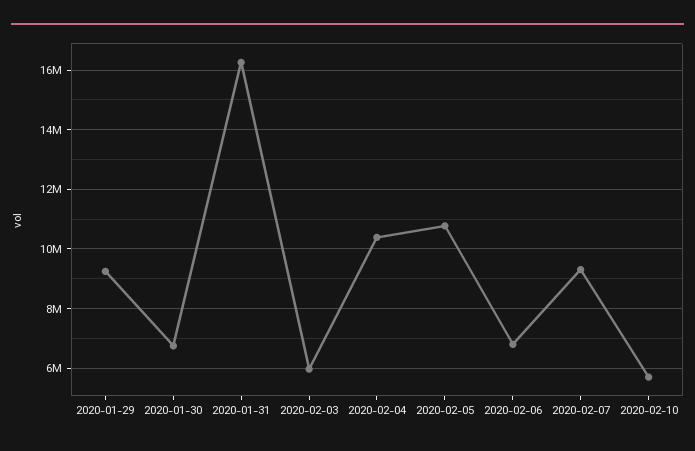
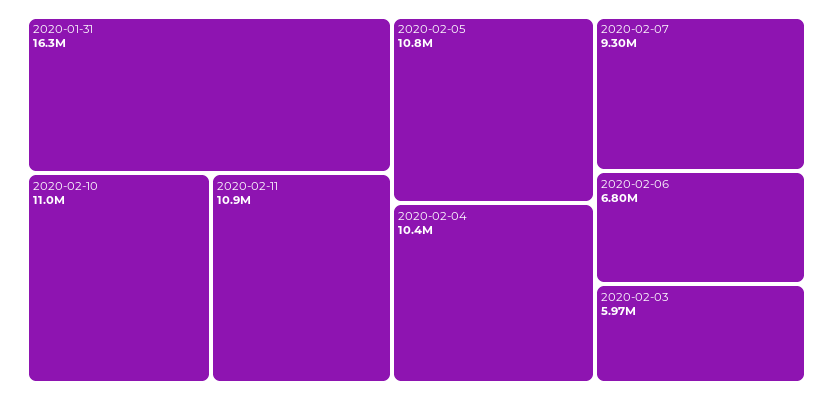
2020-01-29: 9250000 -> none
2020-01-30: 6750000 -> none
2020-02-10: 5750000 -> 11000000
2020-02-11: none -> 10900000

